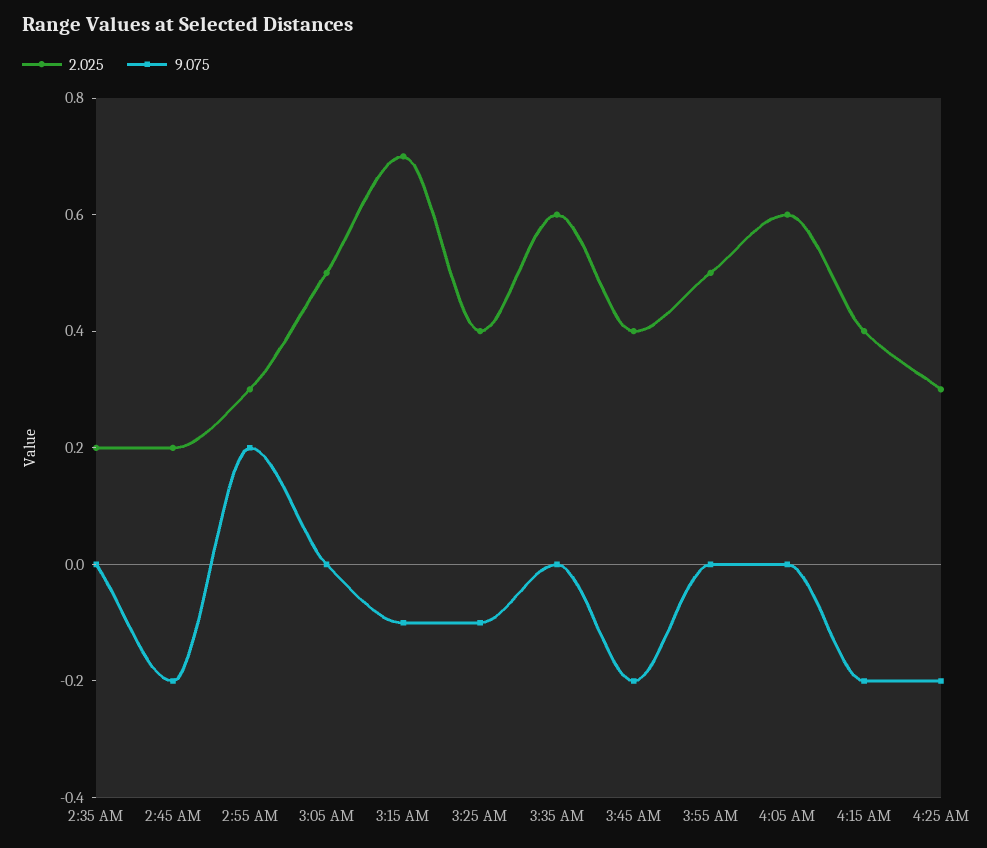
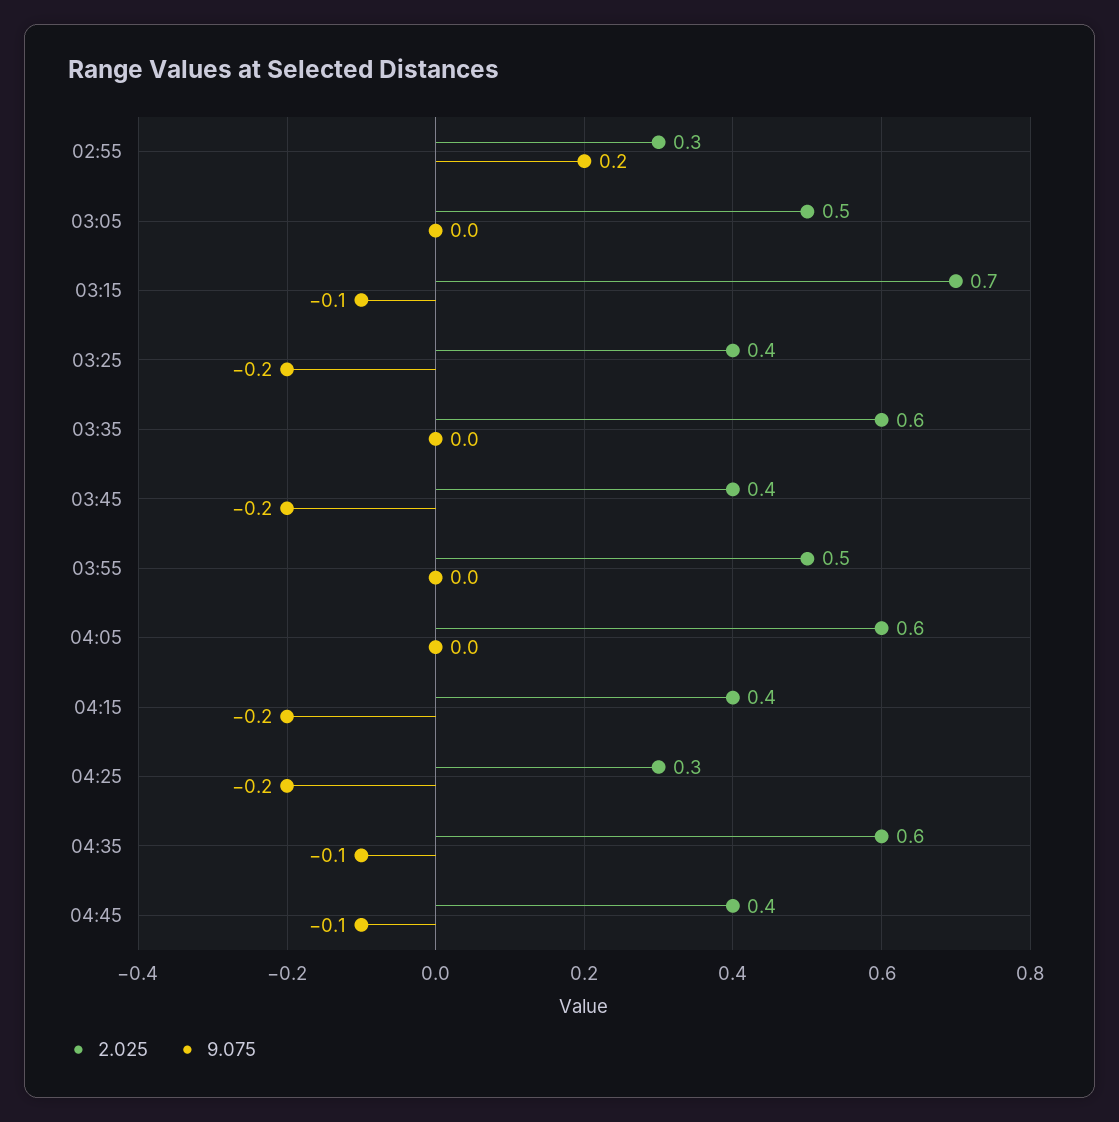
2.025, 2:35 AM: 0.2 -> none
9.075, 2:35 AM: 0 -> none
2.025, 2:45 AM: 0.2 -> none
9.075, 2:45 AM: -0.2 -> none
9.075, 3:25 AM: -0.1 -> -0.2
2.025, 04:35: none -> 0.6
9.075, 04:35: none -> -0.1
2.025, 04:45: none -> 0.4
9.075, 04:45: none -> -0.1

